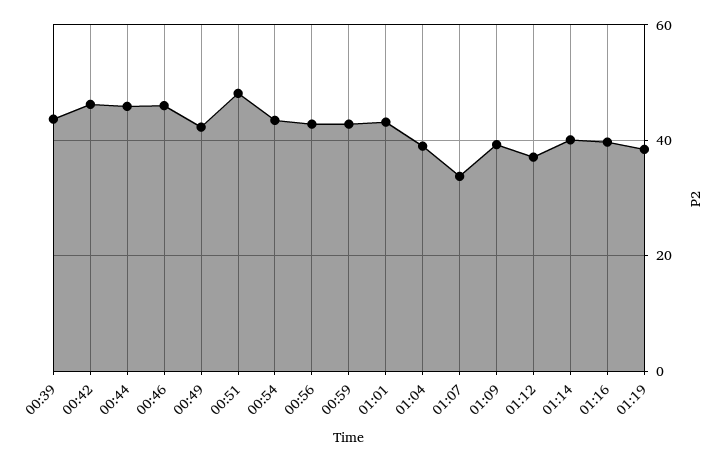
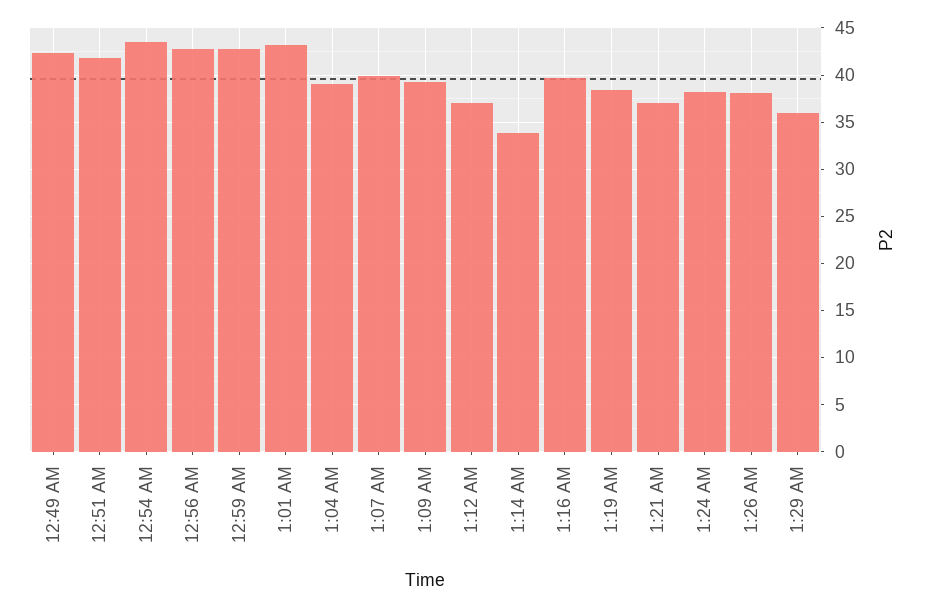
00:39: 44 -> none
00:42: 46 -> none
00:44: 46 -> none
00:46: 46 -> none
00:51: 48 -> 42
01:07: 34 -> 40
01:14: 40 -> 34
1:21 AM: none -> 37
1:24 AM: none -> 38
1:26 AM: none -> 38
1:29 AM: none -> 36

